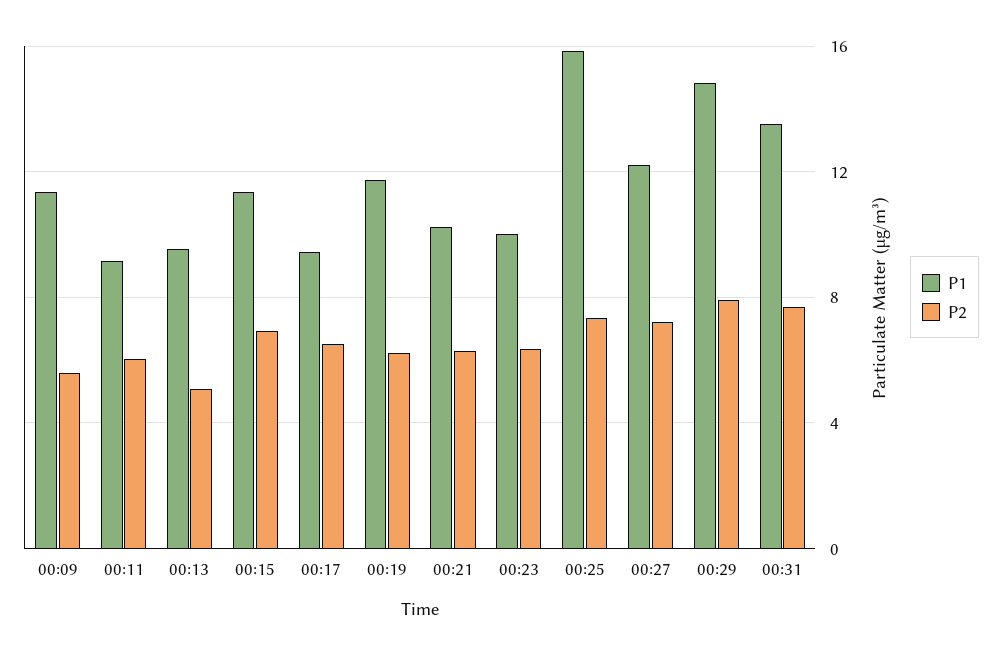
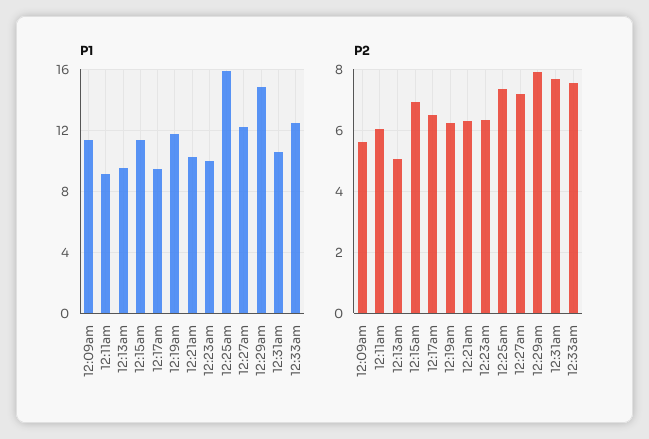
P1, 00:31: 13.5 -> 10.5
P1, 12:33am: none -> 12.5
P2, 12:33am: none -> 7.6

